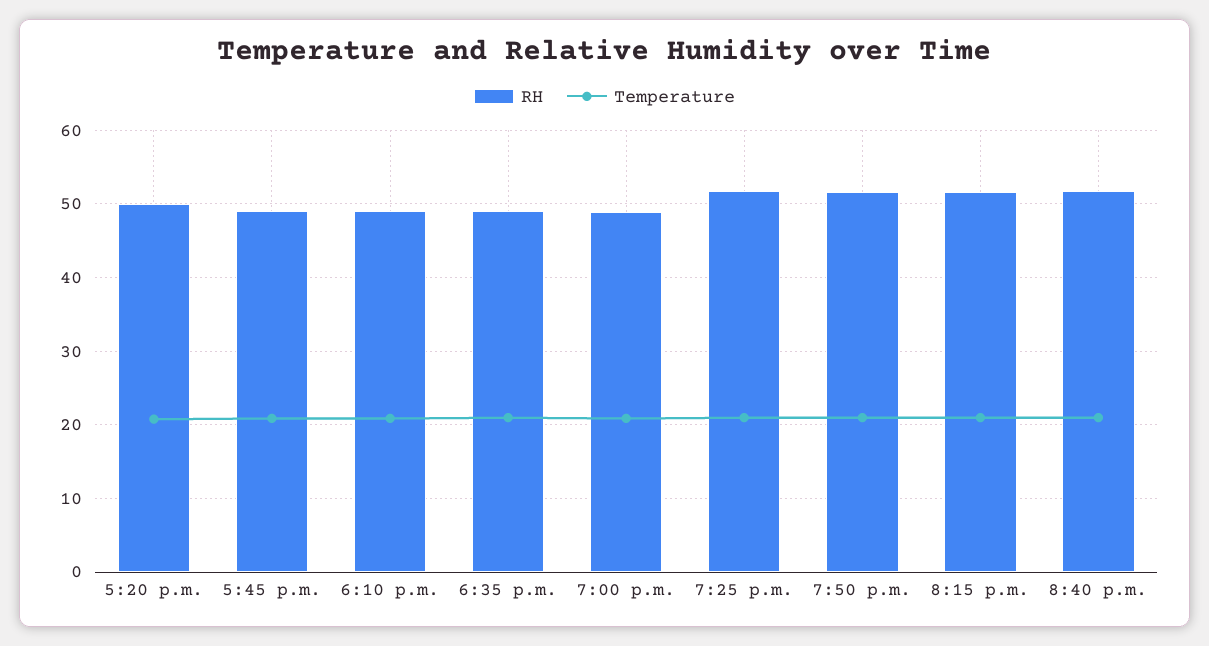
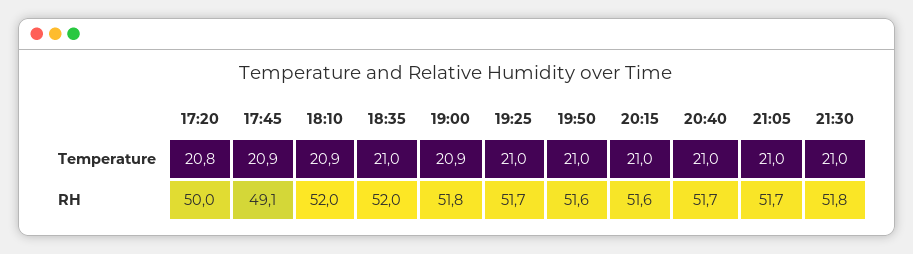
RH, 6:10 p.m.: 49 -> 52
RH, 6:35 p.m.: 49 -> 52
RH, 7:00 p.m.: 49 -> 51.8
Temperature, 21:05: none -> 21
Temperature, 21:30: none -> 21
RH, 21:05: none -> 51.7
RH, 21:30: none -> 51.8

